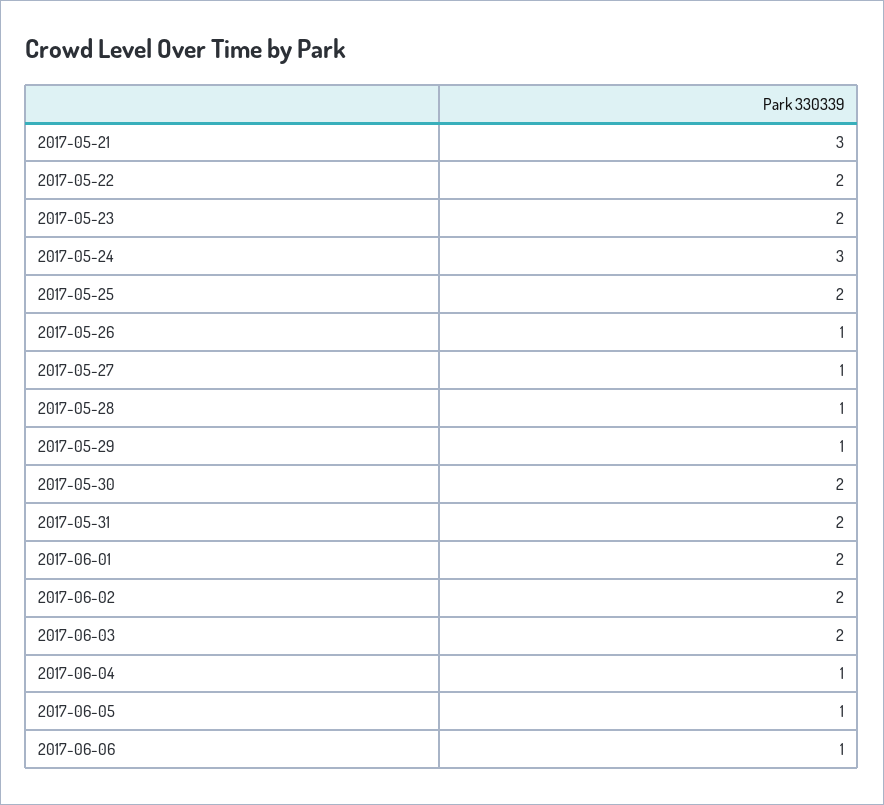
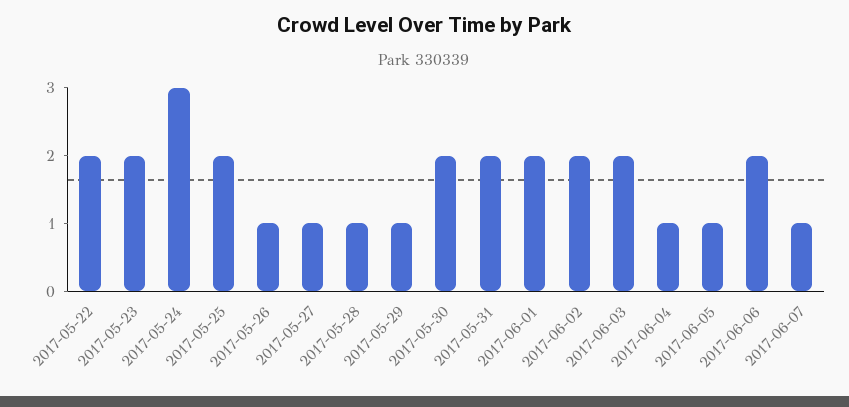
2017-05-21: 3 -> none
2017-06-06: 1 -> 2
2017-06-07: none -> 1

